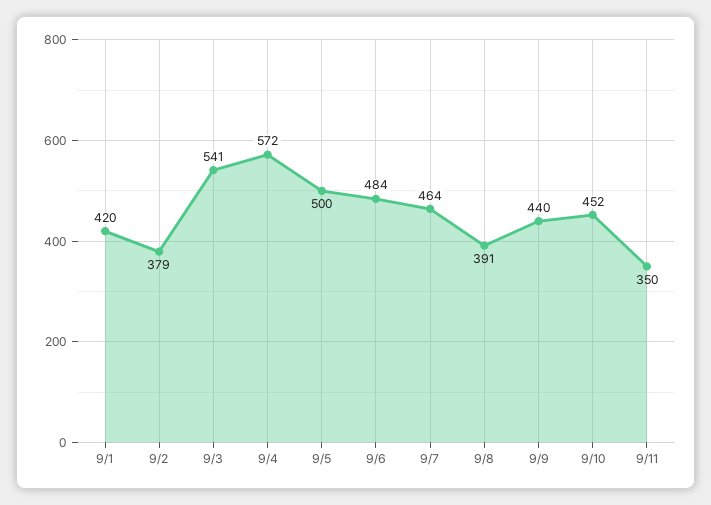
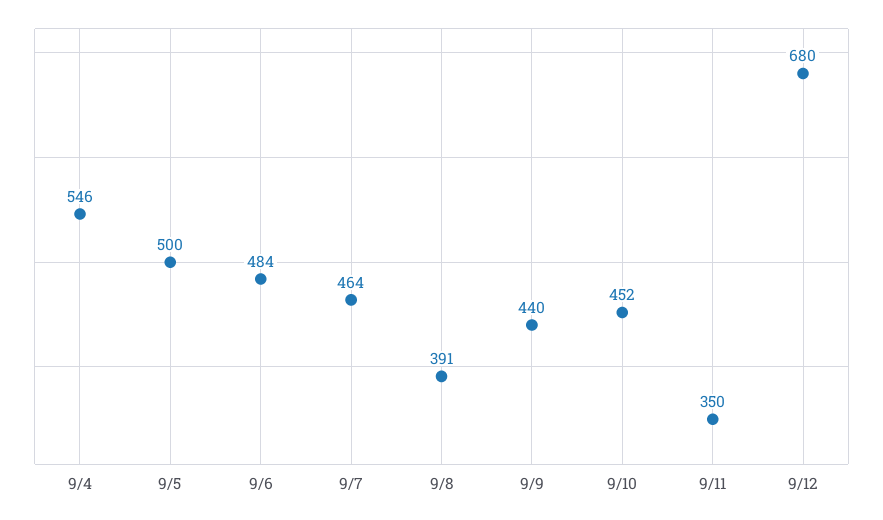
9/1: 420 -> none
9/2: 379 -> none
9/3: 541 -> none
9/4: 572 -> 546
9/12: none -> 680

